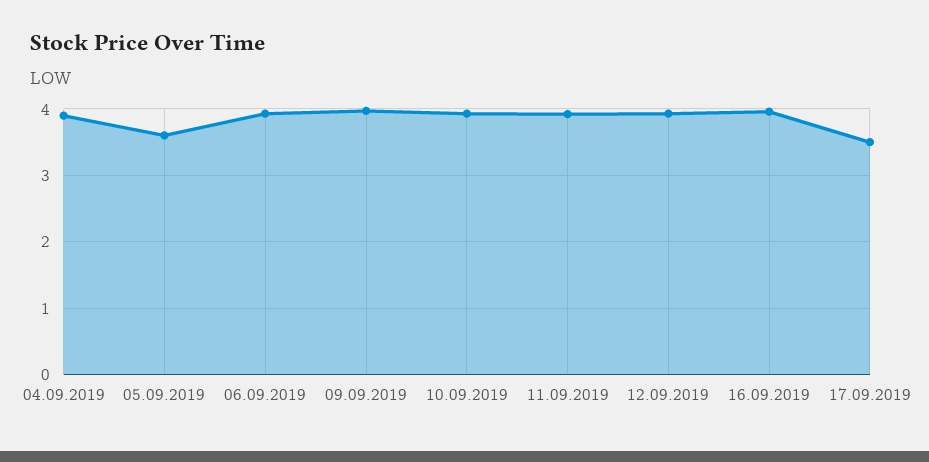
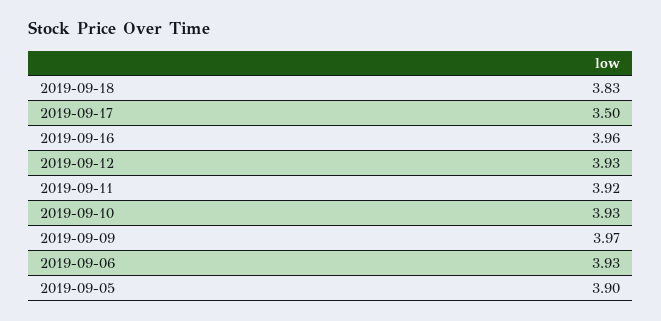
04.09.2019: 3.9 -> none
05.09.2019: 3.6 -> 3.9
2019-09-18: none -> 3.83

